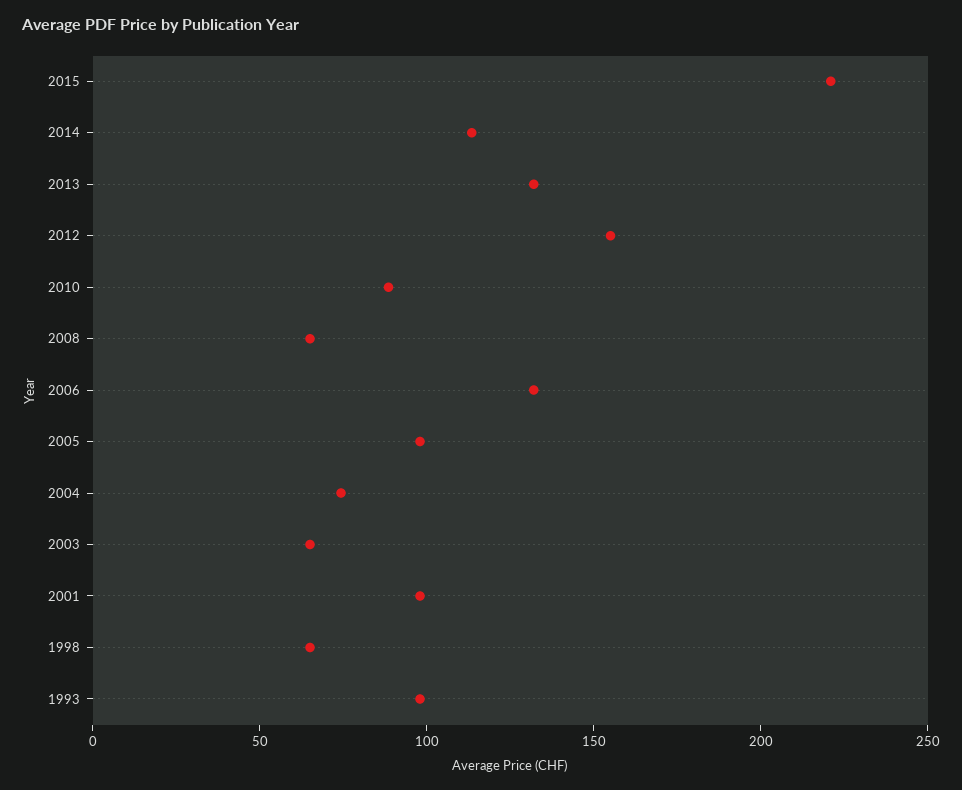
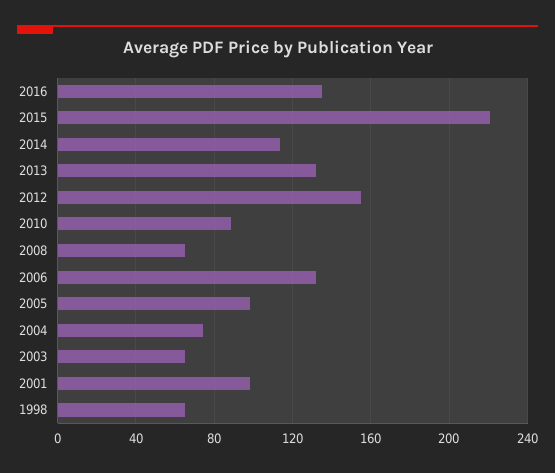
1993: 100 -> none
2016: none -> 135

